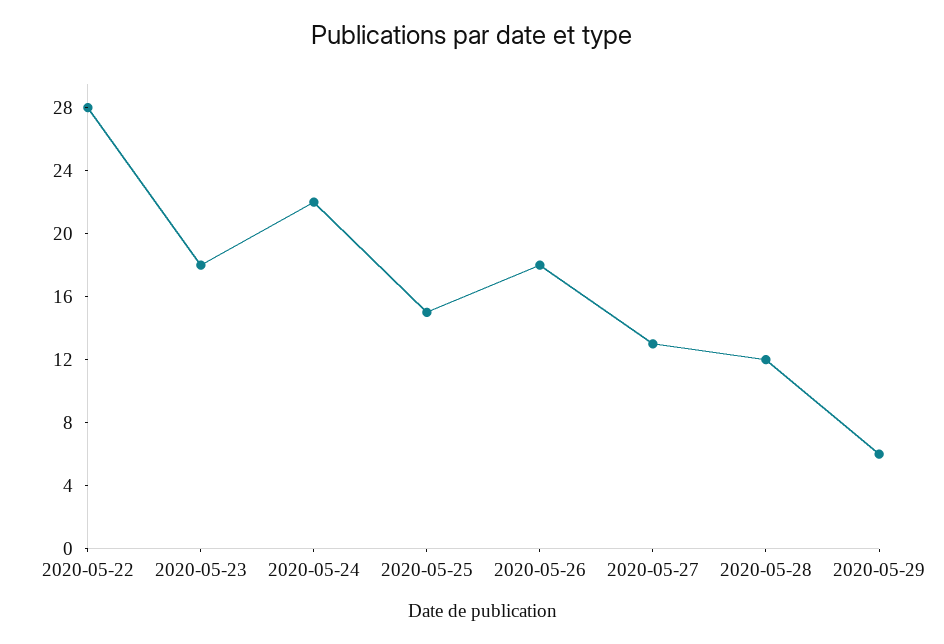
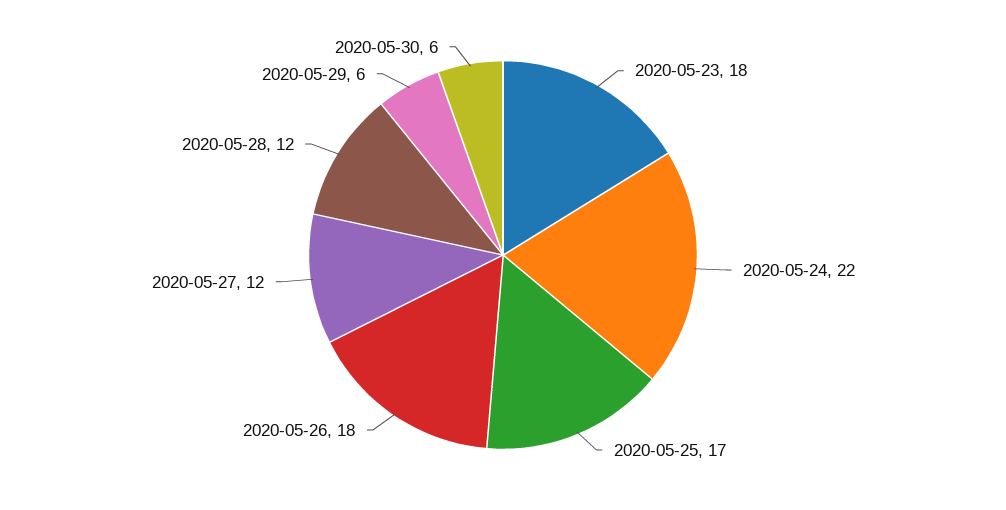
2020-05-22: 28 -> none
2020-05-25: 15 -> 17
2020-05-27: 13 -> 12
2020-05-30: none -> 6

